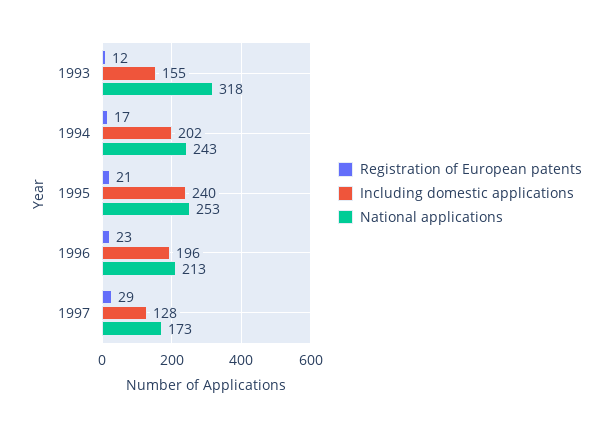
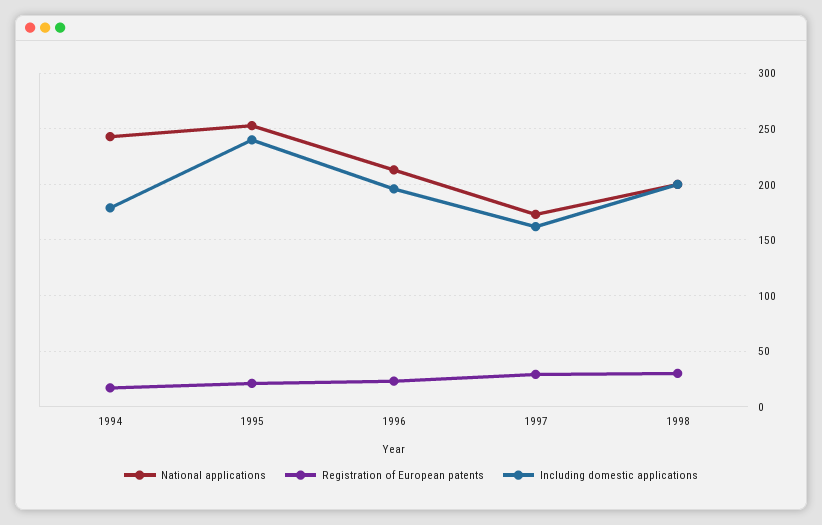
Registration of European patents, 1993: 12 -> none
Including domestic applications, 1993: 155 -> none
National applications, 1993: 318 -> none
Including domestic applications, 1994: 202 -> 180
Including domestic applications, 1997: 128 -> 160
National applications, 1998: none -> 200
Registration of European patents, 1998: none -> 30
Including domestic applications, 1998: none -> 200

